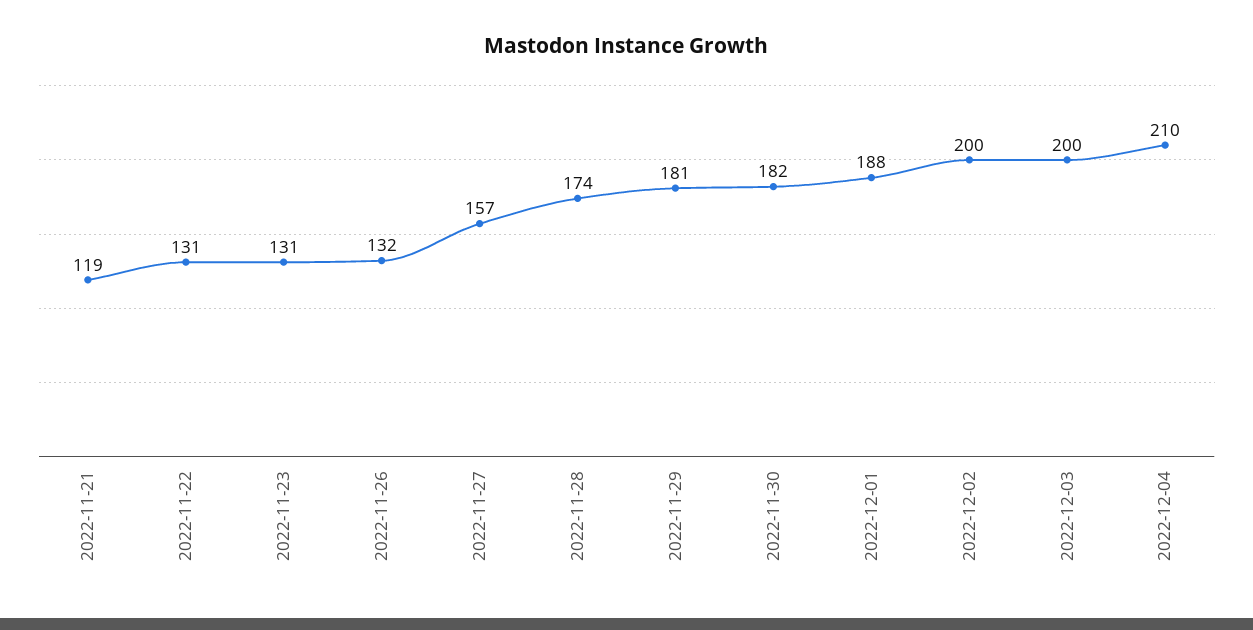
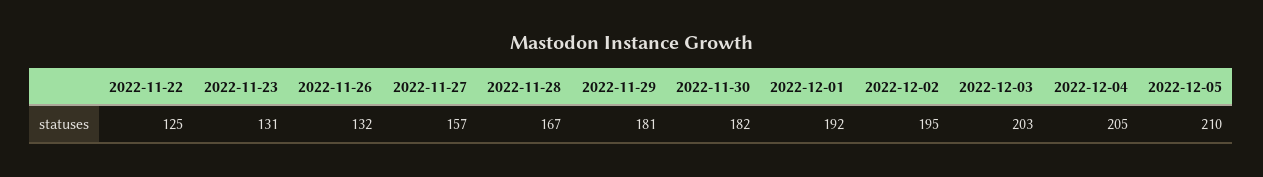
2022-11-21: 119 -> none
2022-11-22: 131 -> 125
2022-11-28: 174 -> 167
2022-12-01: 188 -> 192
2022-12-02: 200 -> 195
2022-12-03: 200 -> 203
2022-12-04: 210 -> 205
2022-12-05: none -> 210

